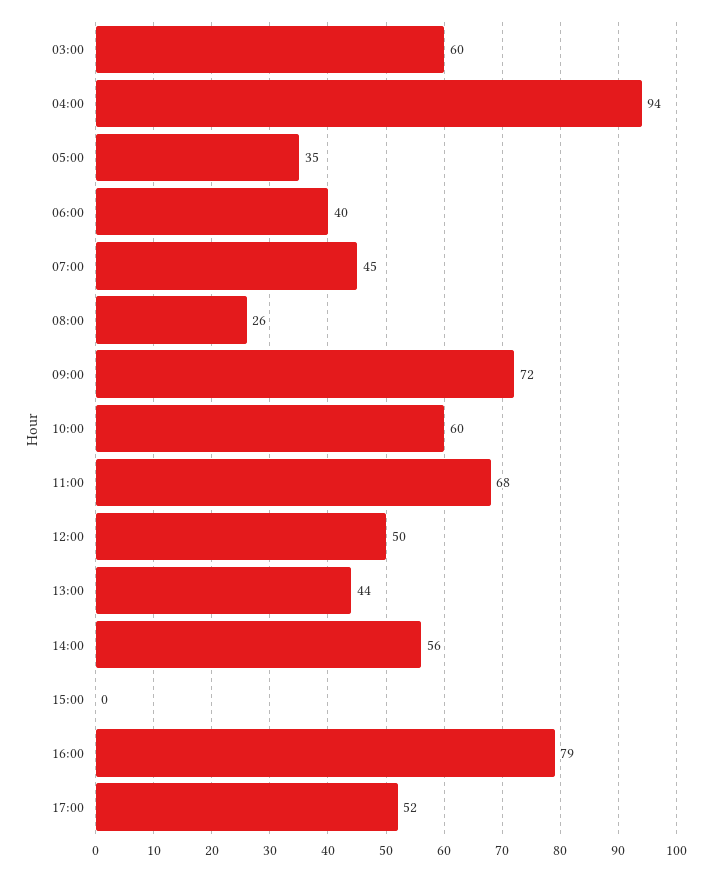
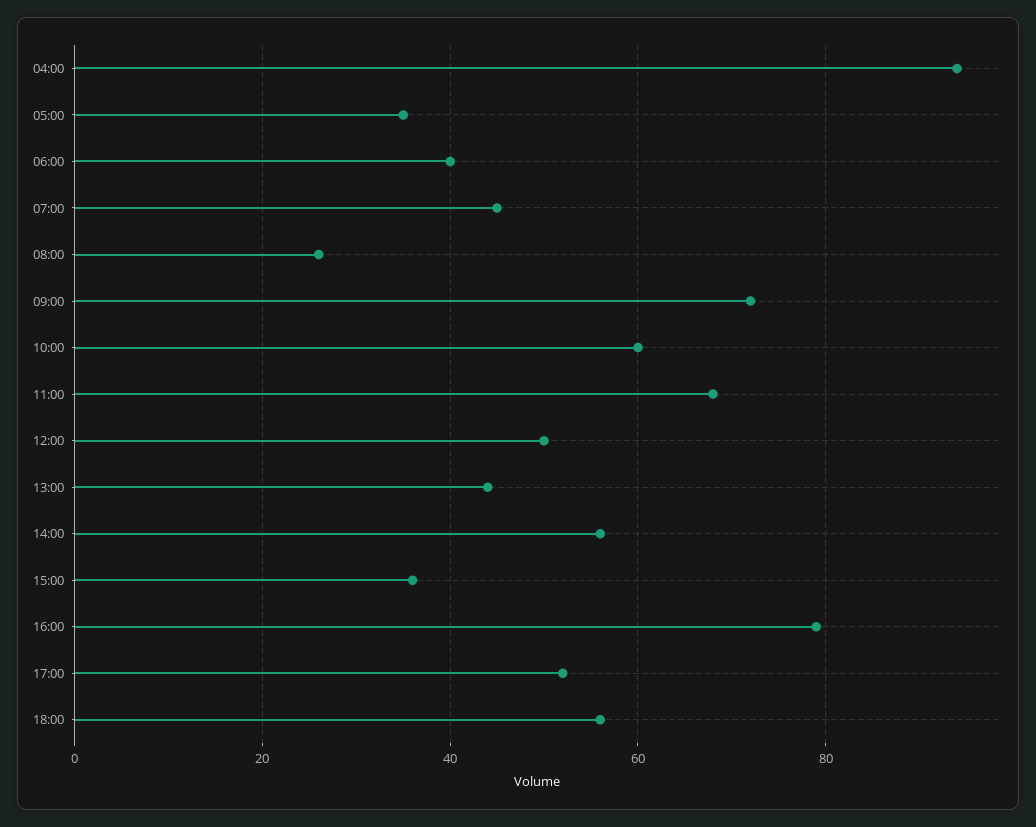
03:00: 60 -> none
15:00: 0 -> 35
18:00: none -> 55

